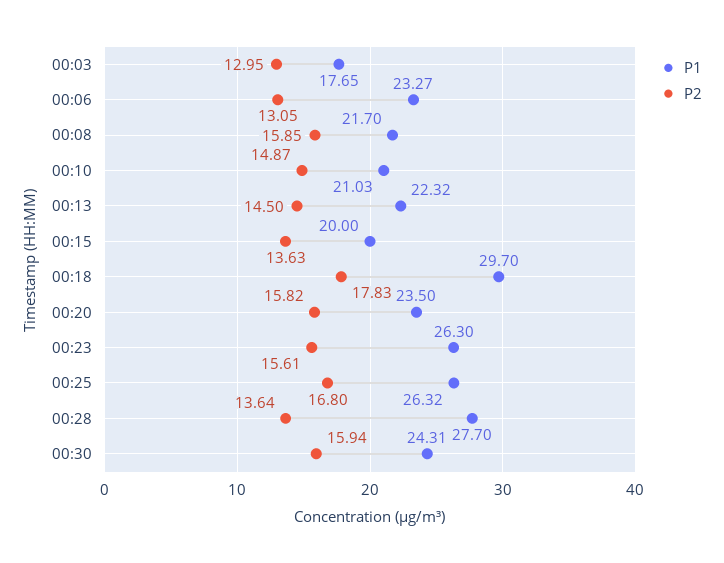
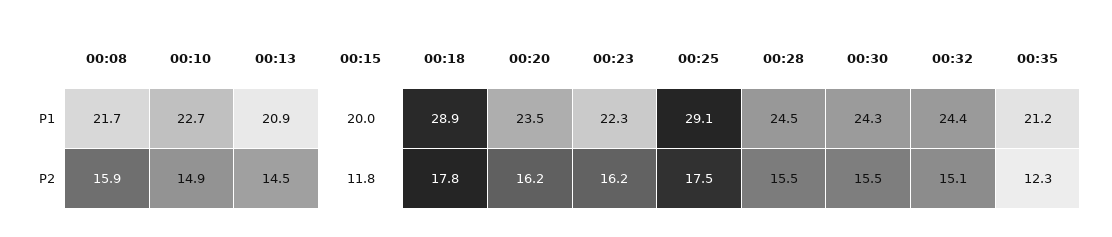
P1, 00:03: 17.65 -> none
P2, 00:03: 12.95 -> none
P1, 00:06: 23.27 -> none
P2, 00:06: 13.05 -> none
P1, 00:10: 21.03 -> 22.7
P1, 00:13: 22.32 -> 20.9
P2, 00:15: 13.63 -> 11.8
P1, 00:18: 29.7 -> 28.9
P2, 00:20: 15.82 -> 16.2
P1, 00:23: 26.3 -> 22.3
P2, 00:23: 15.61 -> 16.2
P1, 00:25: 26.32 -> 29.1
P2, 00:25: 16.8 -> 17.5
P1, 00:28: 27.7 -> 24.5
P2, 00:28: 13.64 -> 15.5
P2, 00:30: 15.94 -> 15.5
P1, 00:32: none -> 24.4
P1, 00:35: none -> 21.2
P2, 00:32: none -> 15.1
P2, 00:35: none -> 12.3

